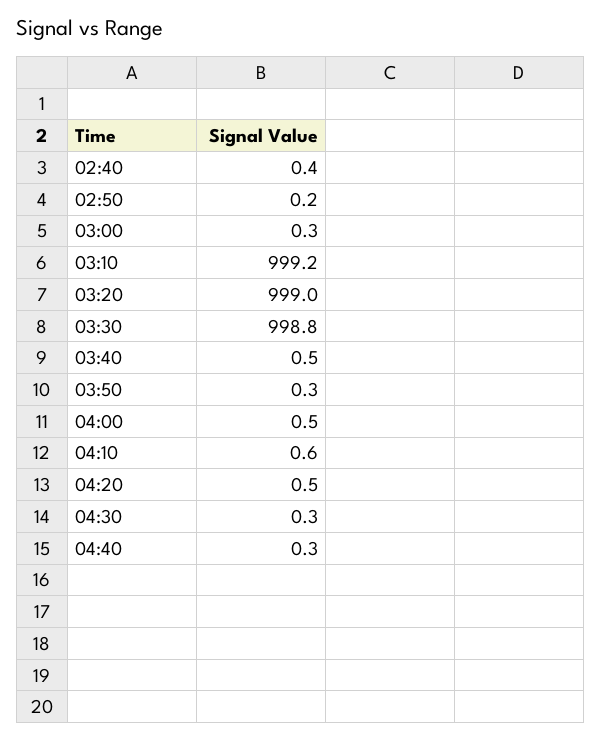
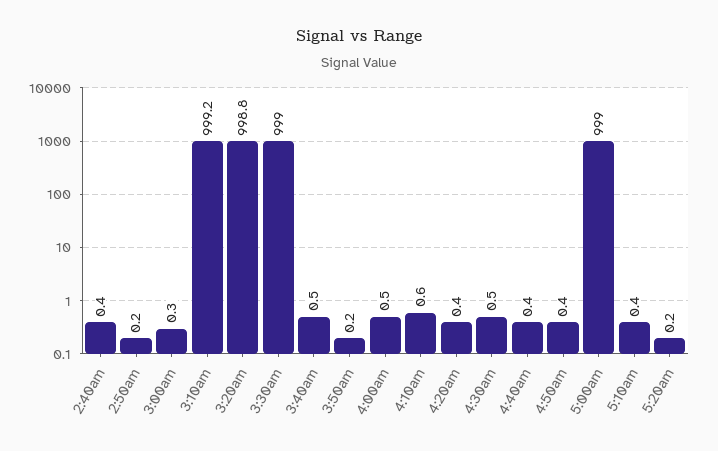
03:20: 999 -> 998.8
03:30: 998.8 -> 999
03:50: 0.3 -> 0.2
04:20: 0.5 -> 0.4
04:30: 0.3 -> 0.5
04:40: 0.3 -> 0.4
4:50am: none -> 0.4
5:00am: none -> 999
5:10am: none -> 0.4
5:20am: none -> 0.2

